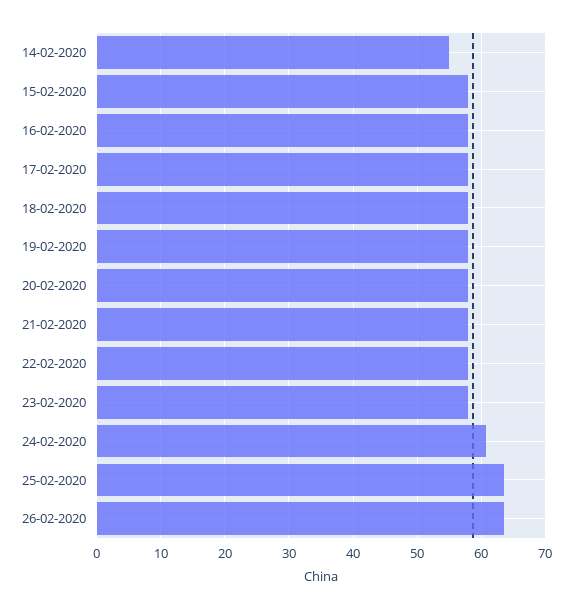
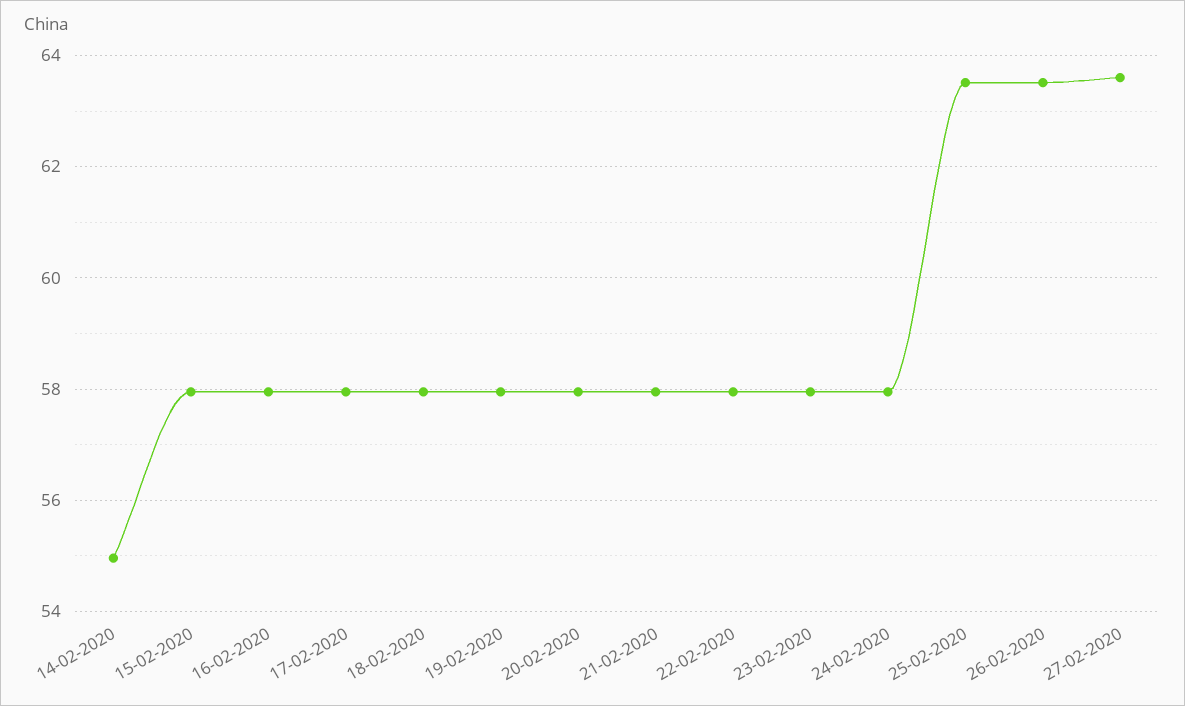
24-02-2020: 61 -> 58
27-02-2020: none -> 63.6

